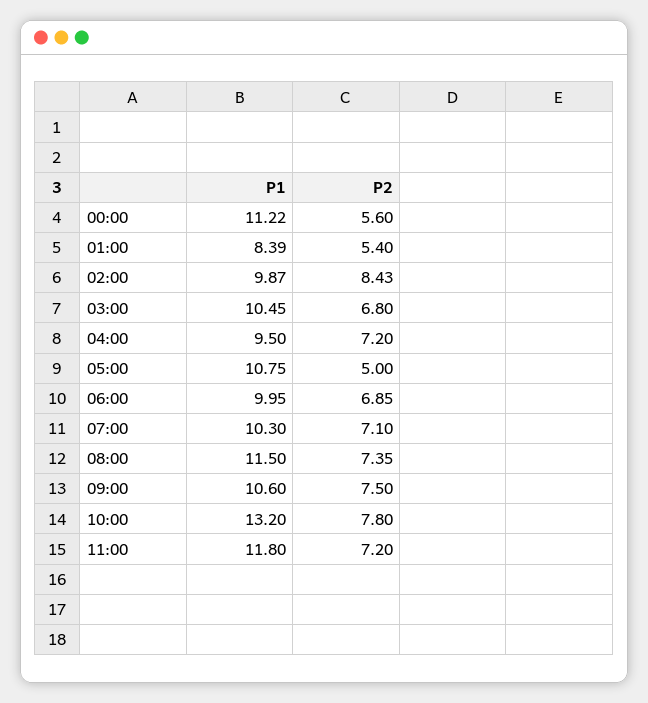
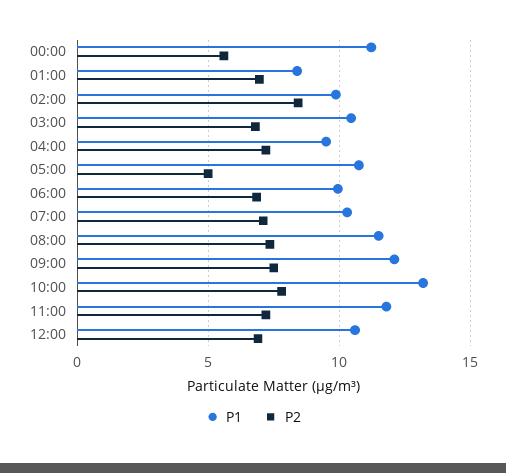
P2, 01:00: 5.4 -> 7
P1, 09:00: 10.6 -> 12
P1, 12:00: none -> 10.5
P2, 12:00: none -> 7

